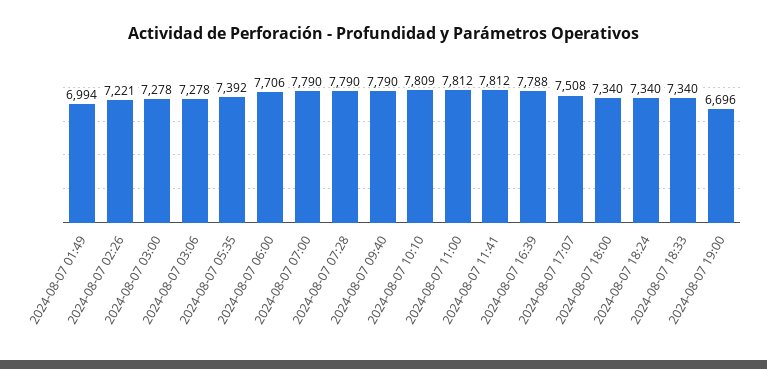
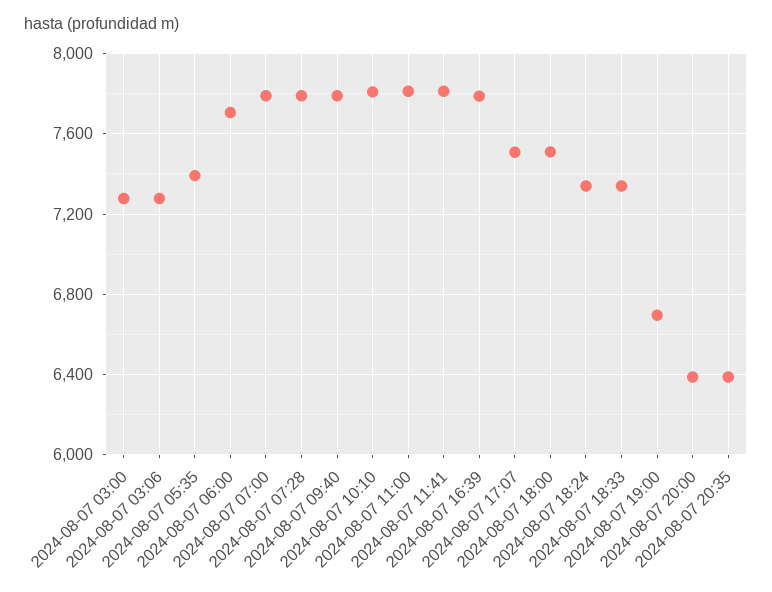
2024-08-07 01:49: 6994 -> none
2024-08-07 02:26: 7221 -> none
2024-08-07 18:00: 7340 -> 7500
2024-08-07 20:00: none -> 6400
2024-08-07 20:35: none -> 6400

